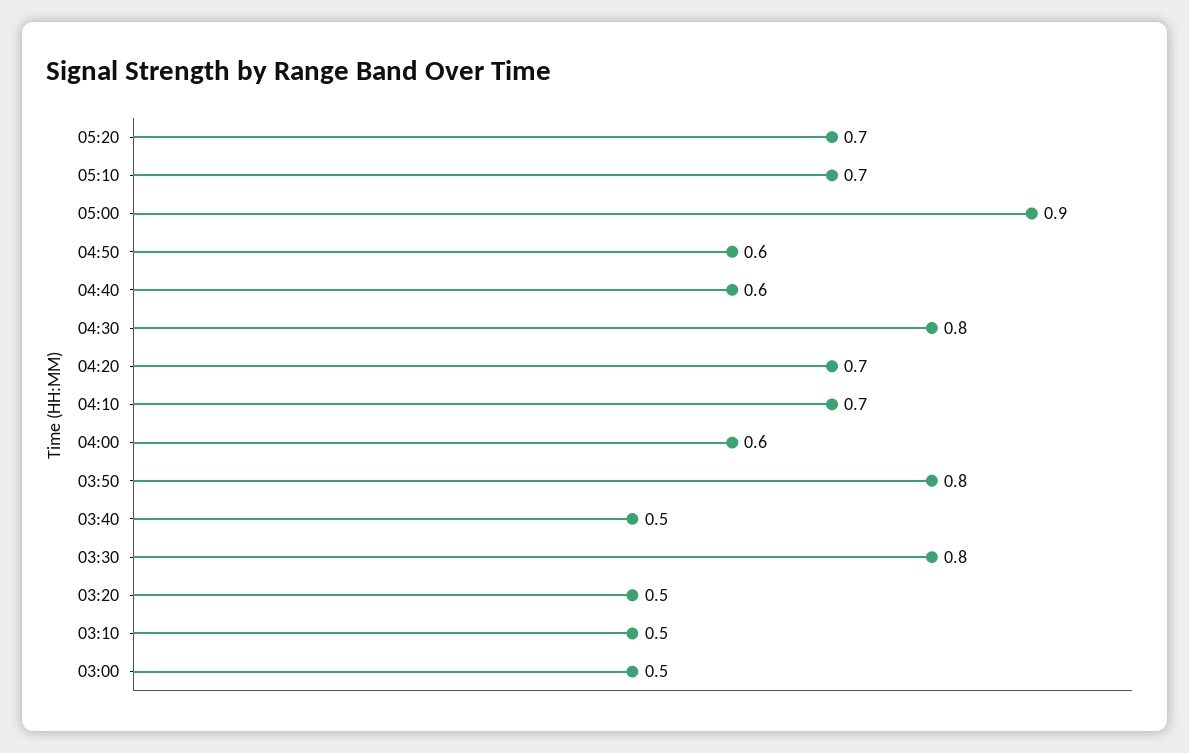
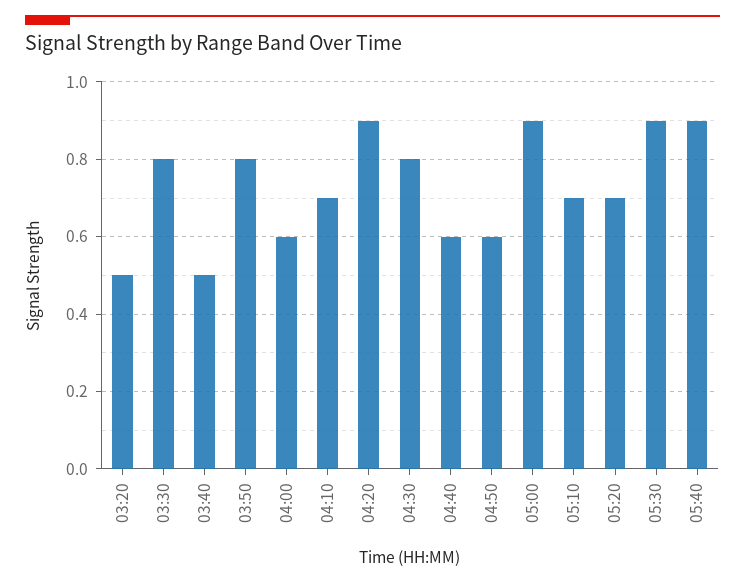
04:20: 0.7 -> 0.9
03:10: 0.5 -> none
03:00: 0.5 -> none
05:30: none -> 0.9
05:40: none -> 0.9

